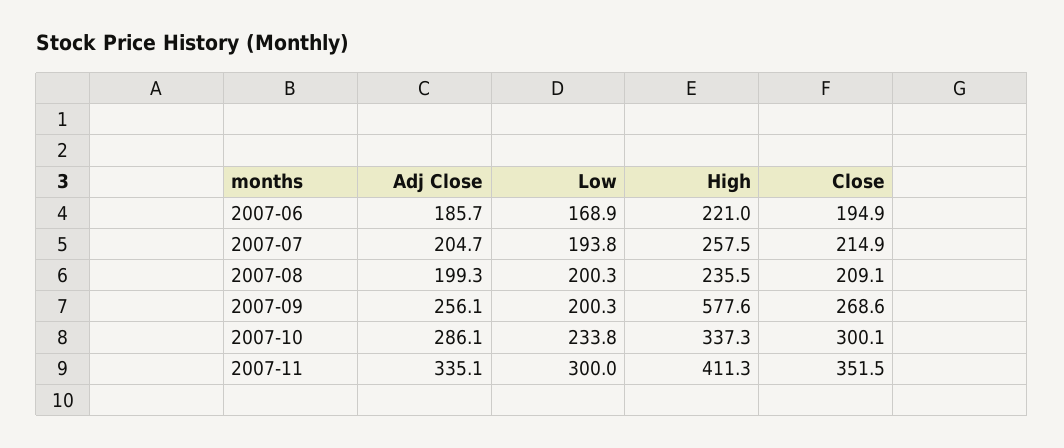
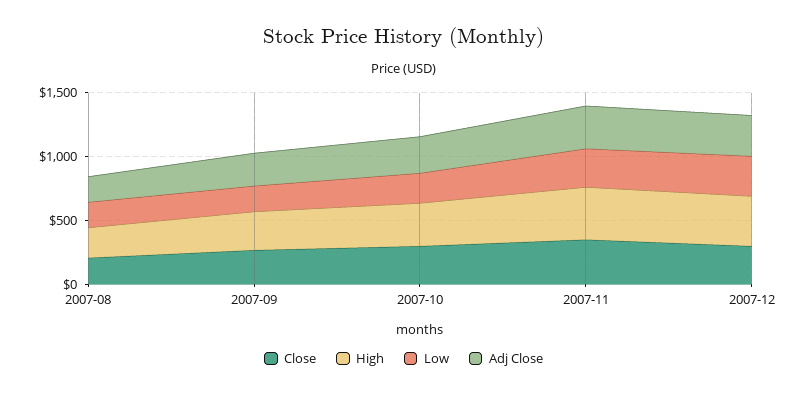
Adj Close, 2007-06: 185.7 -> none
Low, 2007-06: 168.9 -> none
High, 2007-06: 221 -> none
Close, 2007-06: 194.9 -> none
Adj Close, 2007-07: 204.7 -> none
Low, 2007-07: 193.8 -> none
High, 2007-07: 257.5 -> none
Close, 2007-07: 214.9 -> none
High, 2007-09: 577.6 -> 300
Close, 2007-12: none -> 300
High, 2007-12: none -> 400
Low, 2007-12: none -> 300
Adj Close, 2007-12: none -> 300

